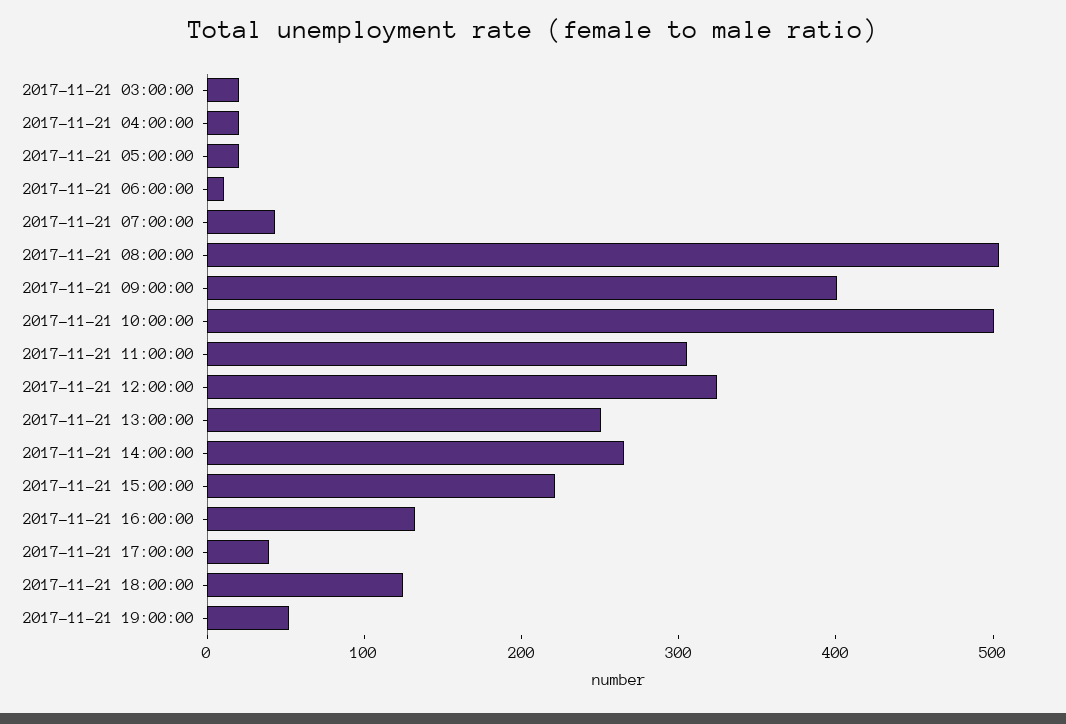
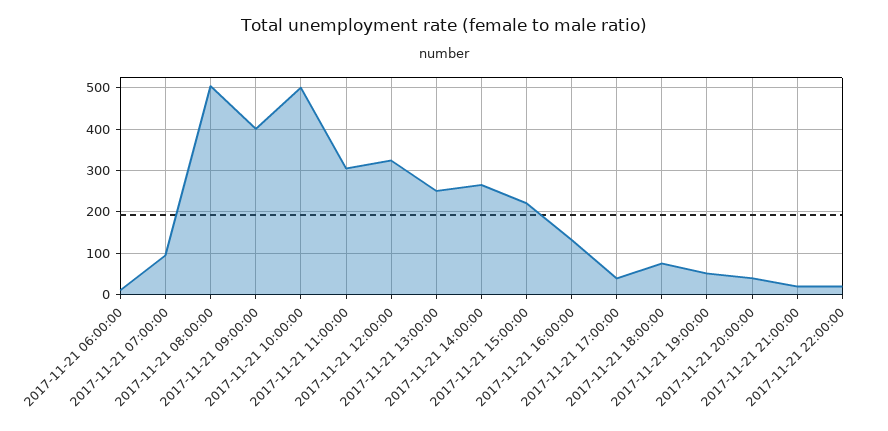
2017-11-21 03:00:00: 20 -> none
2017-11-21 04:00:00: 20 -> none
2017-11-21 05:00:00: 20 -> none
2017-11-21 07:00:00: 40 -> 100
2017-11-21 18:00:00: 120 -> 80
2017-11-21 20:00:00: none -> 40
2017-11-21 21:00:00: none -> 20
2017-11-21 22:00:00: none -> 20

